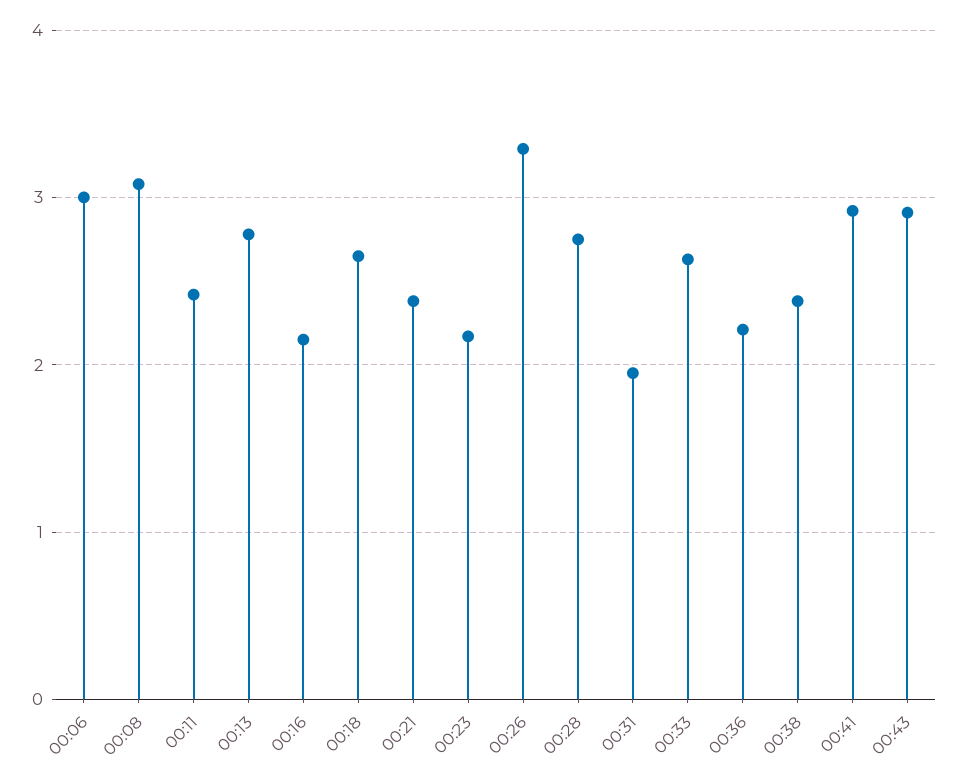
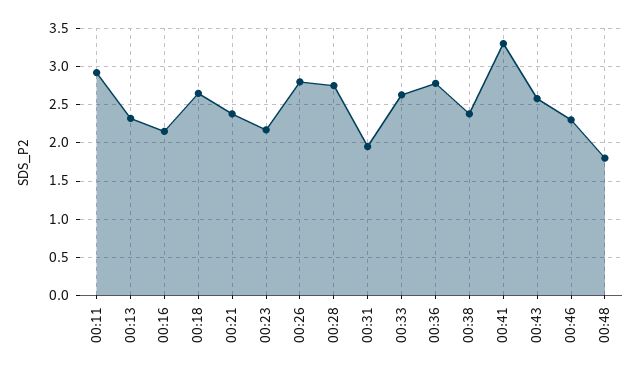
00:06: 3 -> none
00:08: 3.1 -> none
00:11: 2.4 -> 2.9
00:13: 2.8 -> 2.3
00:26: 3.3 -> 2.8
00:36: 2.2 -> 2.8
00:41: 2.9 -> 3.3
00:43: 2.9 -> 2.6
00:46: none -> 2.3
00:48: none -> 1.8

